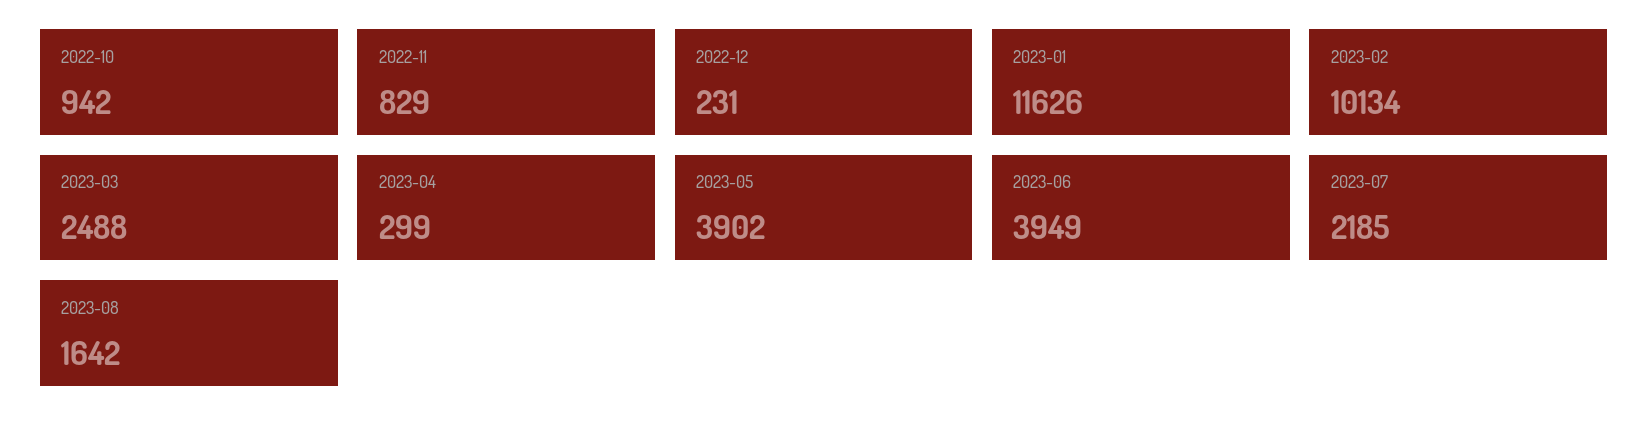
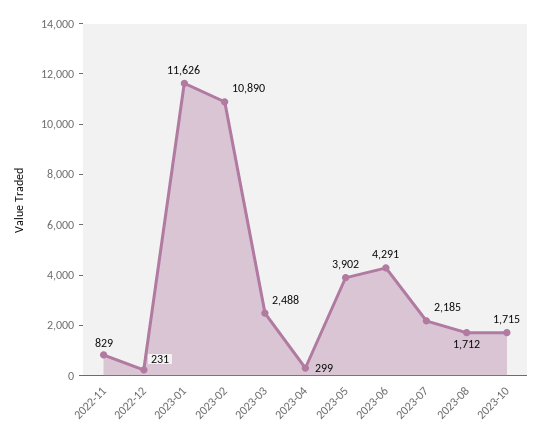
2022-10: 942 -> none
2023-02: 10134 -> 10890
2023-06: 3949 -> 4291
2023-08: 1642 -> 1712
2023-10: none -> 1715

